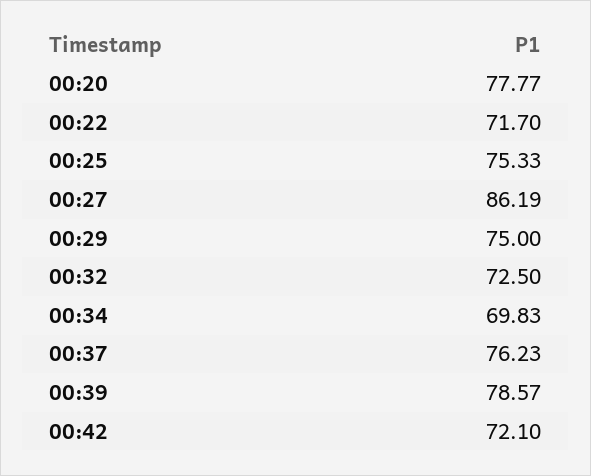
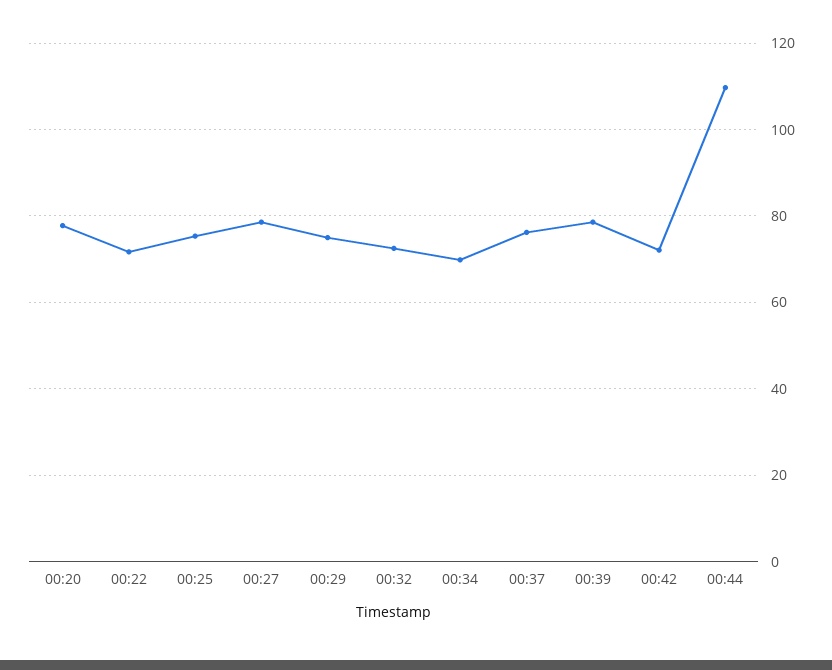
00:27: 86.19 -> 78
00:44: none -> 110

